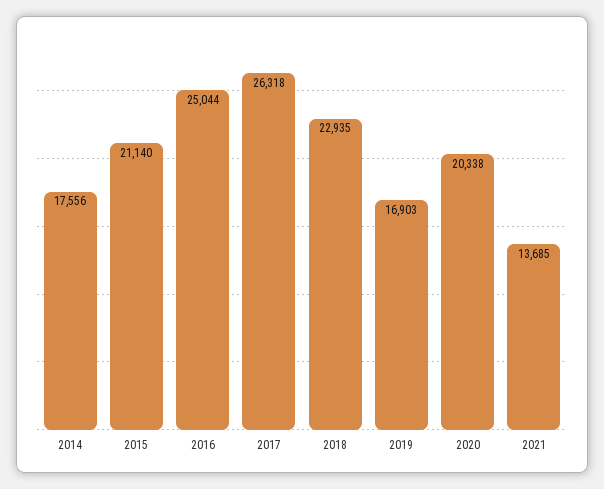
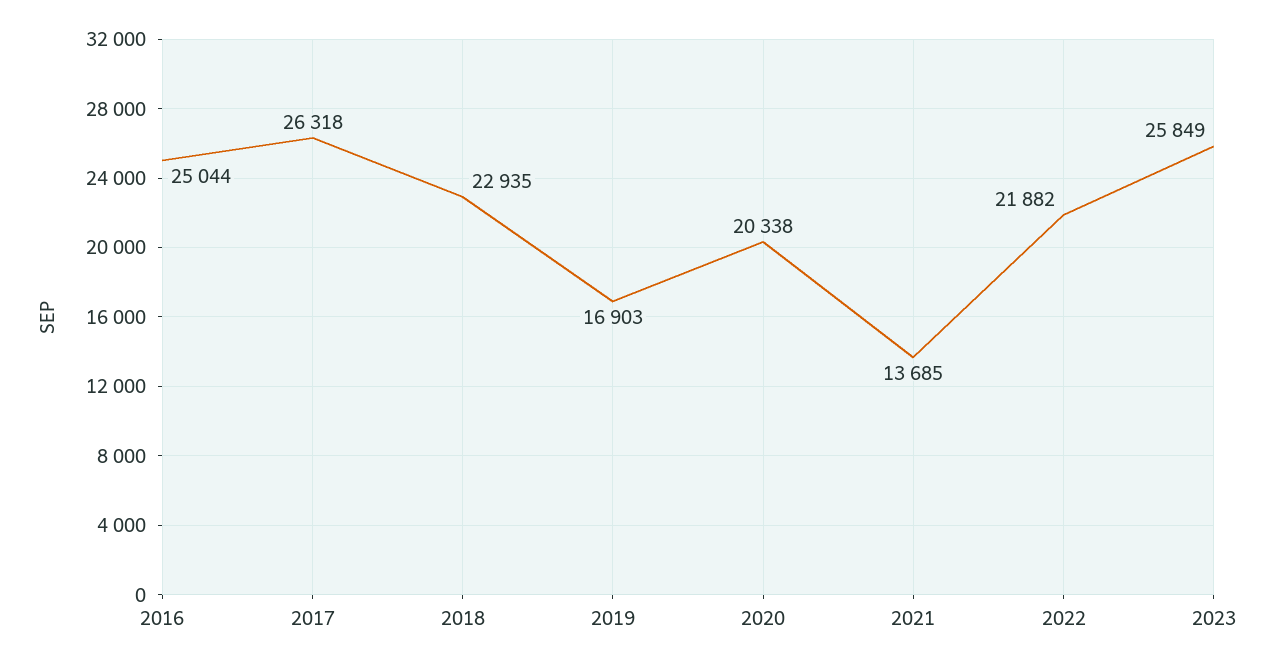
2014: 17556 -> none
2015: 21140 -> none
2022: none -> 21882
2023: none -> 25849

